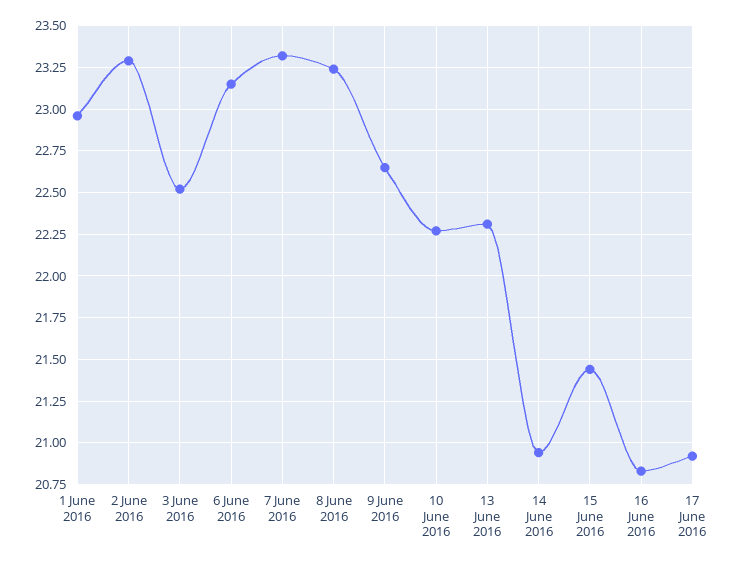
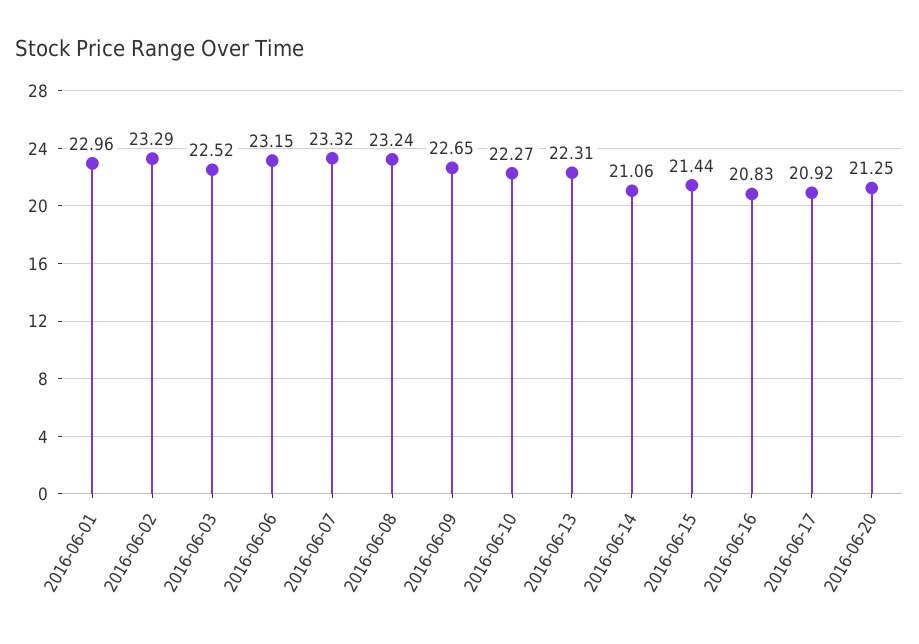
14 June 2016: 20.95 -> 21.06
2016-06-20: none -> 21.25

